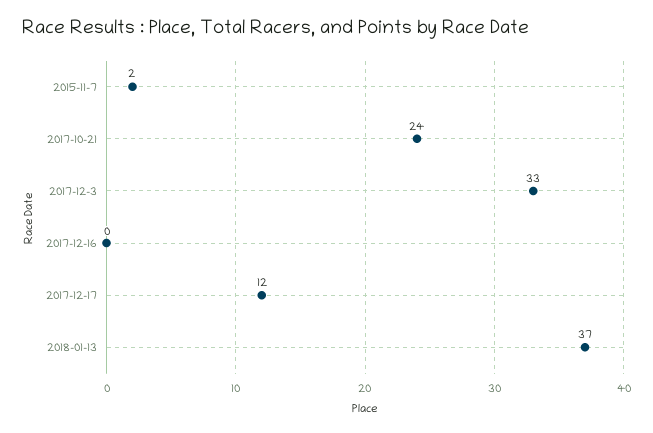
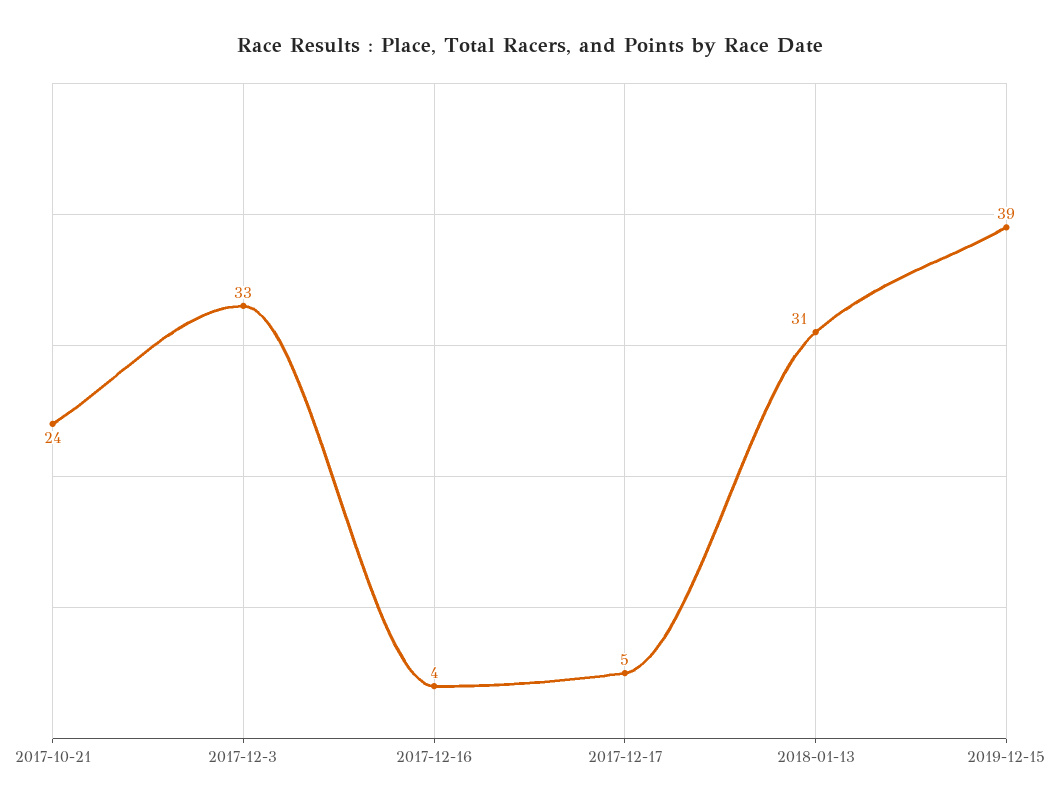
2015-11-7: 2 -> none
2017-12-16: 0 -> 4
2017-12-17: 12 -> 5
2018-01-13: 37 -> 31
2019-12-15: none -> 39

